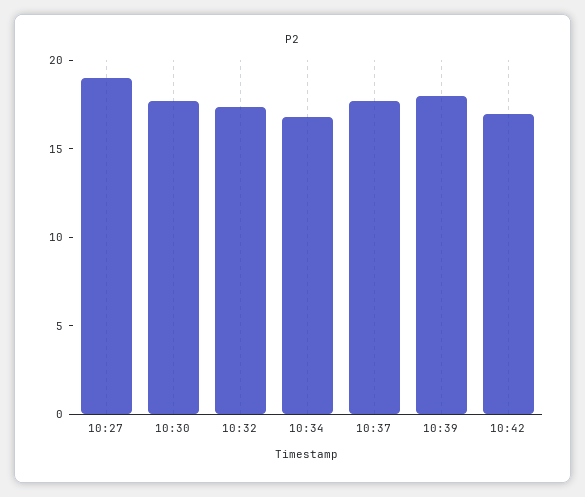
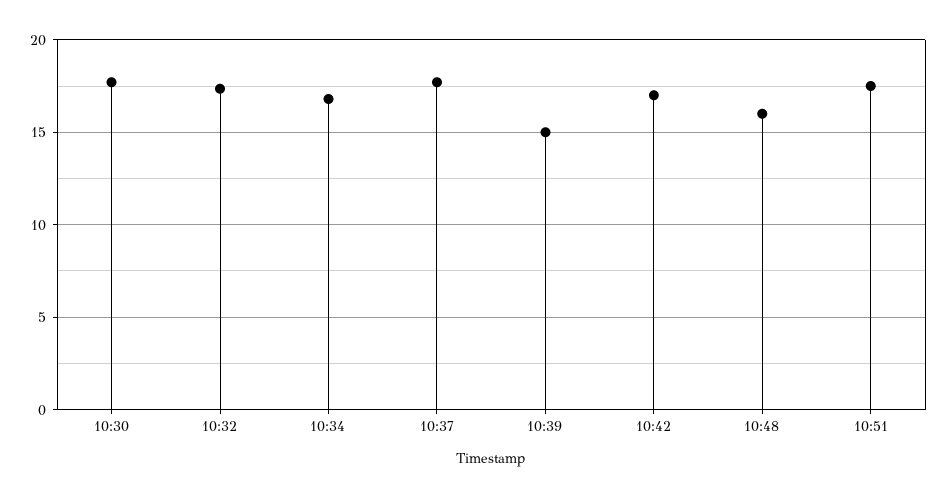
10:27: 19 -> none
10:39: 18 -> 15
10:48: none -> 16
10:51: none -> 17.5

